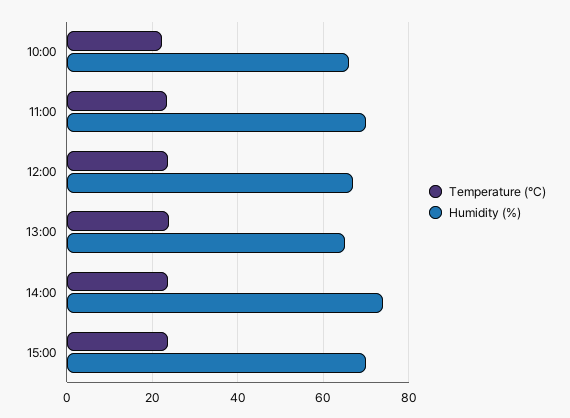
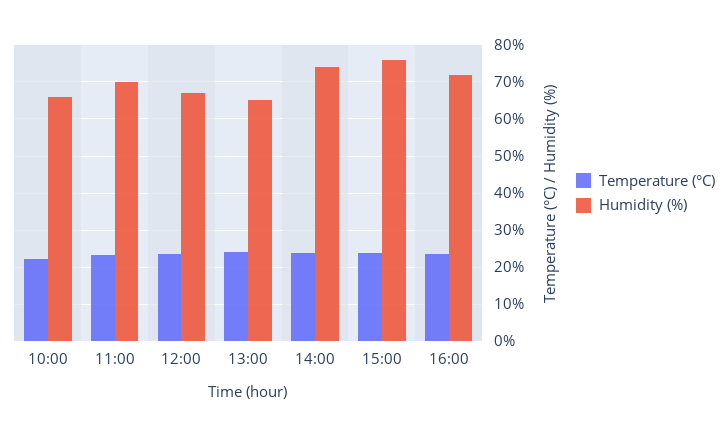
Humidity (%), 15:00: 70 -> 76
Temperature (°C), 16:00: none -> 24
Humidity (%), 16:00: none -> 72

